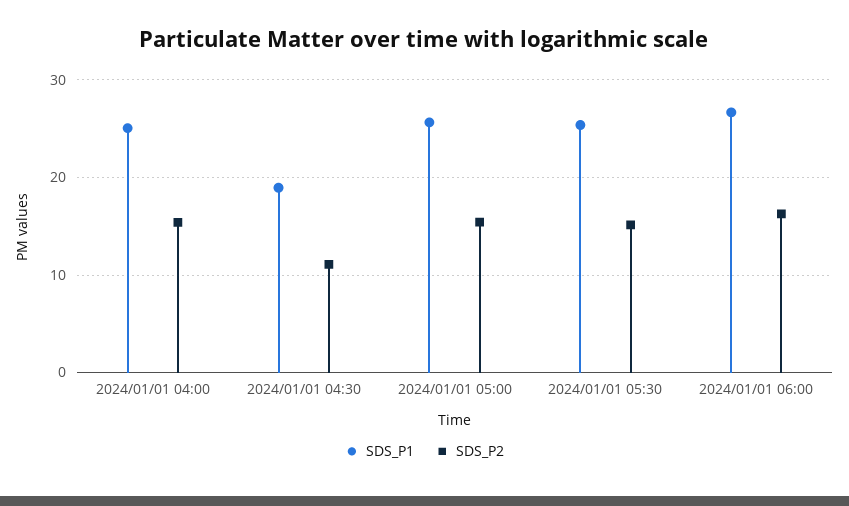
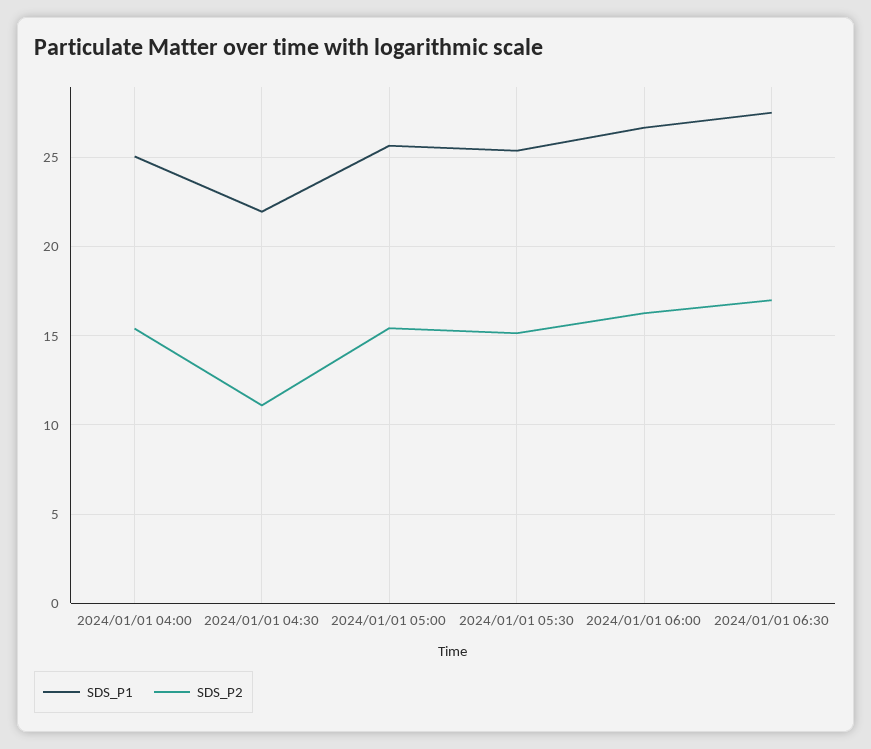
SDS_P1, 2024/01/01 04:30: 19 -> 22
SDS_P1, 2024/01/01 06:30: none -> 27.5
SDS_P2, 2024/01/01 06:30: none -> 17

